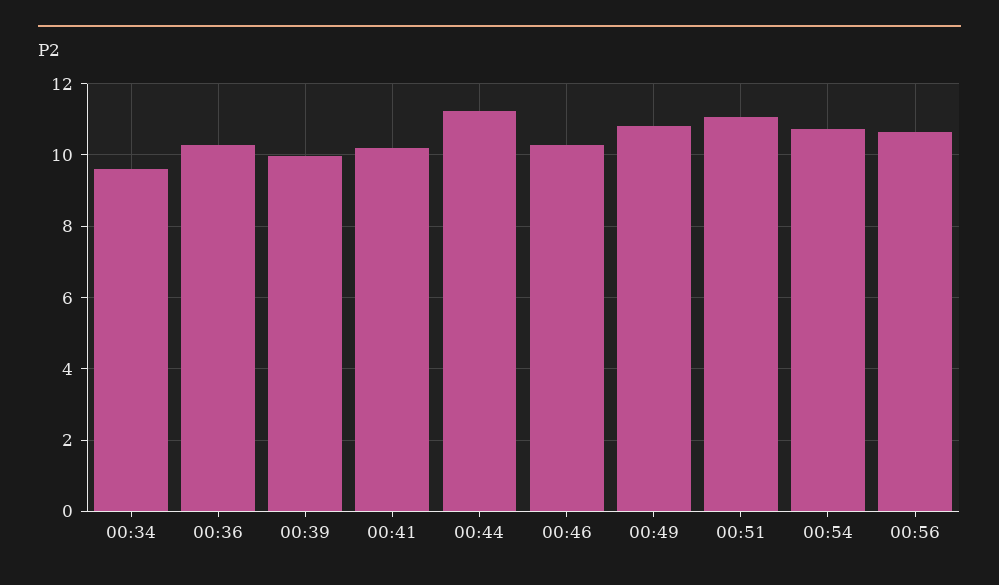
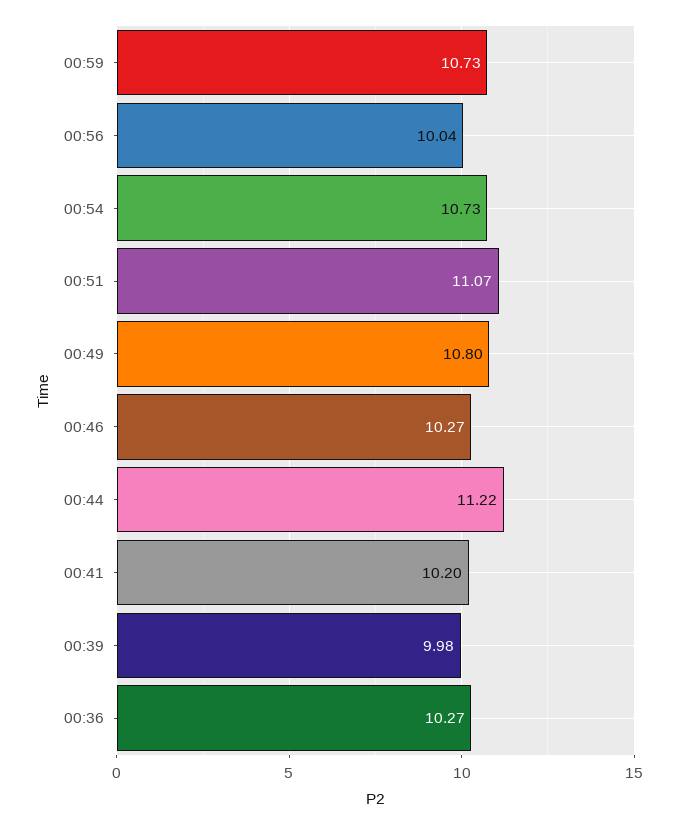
00:34: 9.6 -> none
00:56: 10.6 -> 10.04
00:59: none -> 10.73

